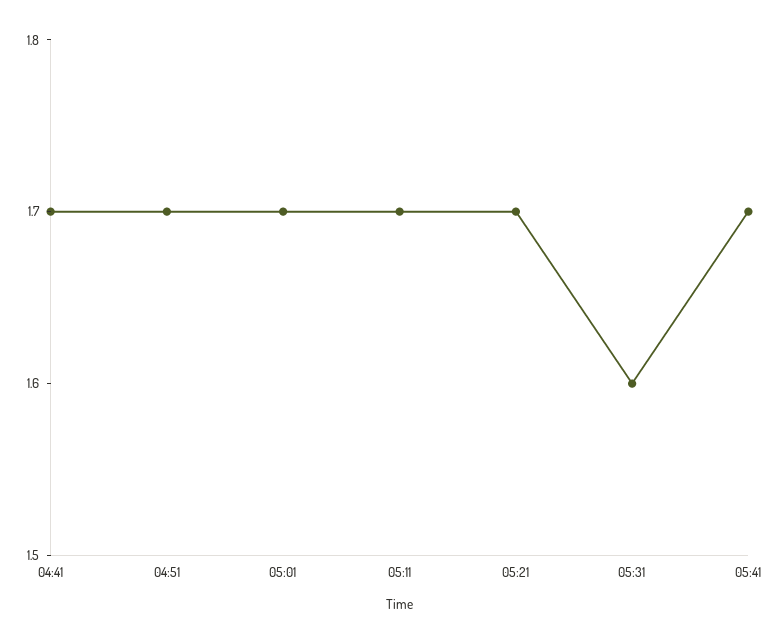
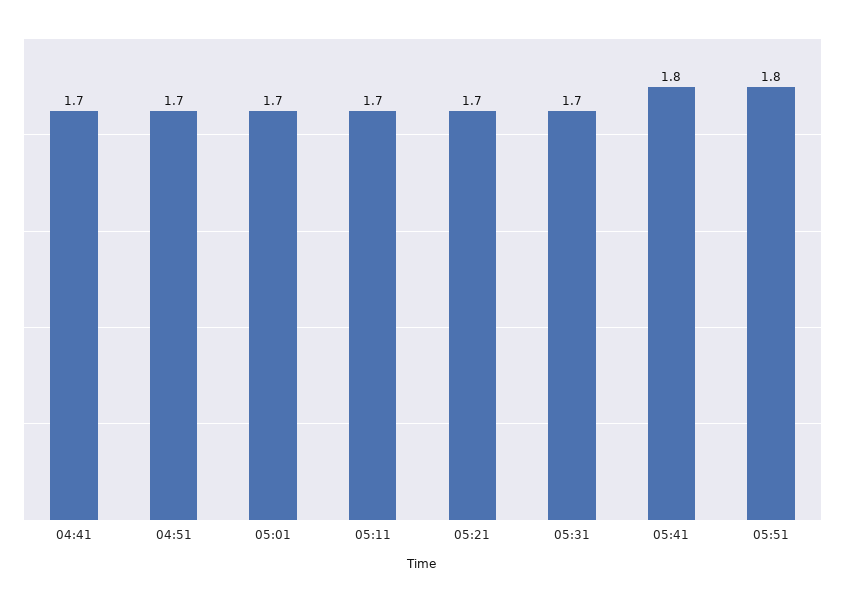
05:31: 1.6 -> 1.7
05:41: 1.7 -> 1.8
05:51: none -> 1.8

